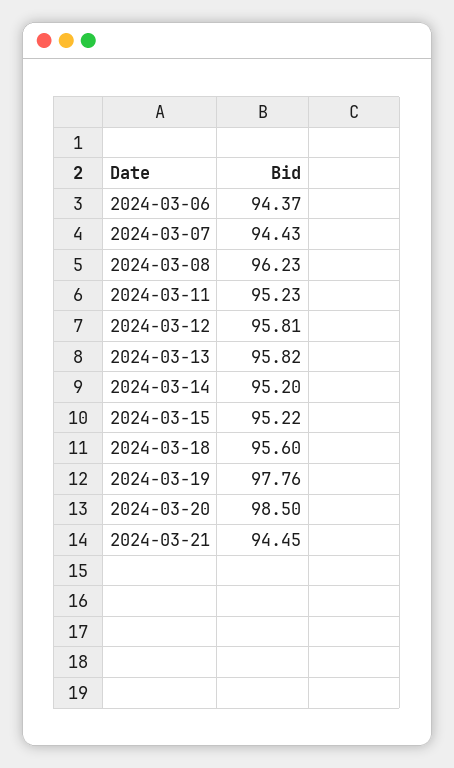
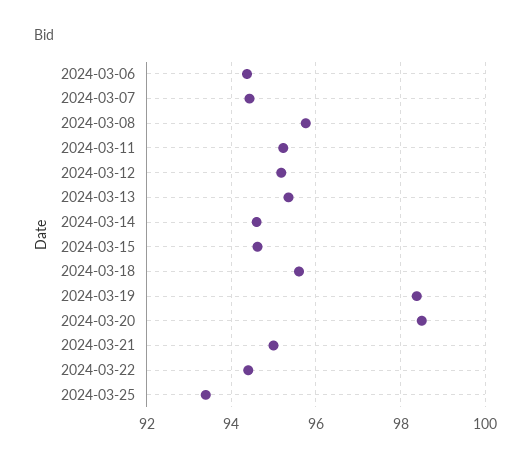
2024-03-08: 96.23 -> 95.8
2024-03-12: 95.81 -> 95.2
2024-03-13: 95.82 -> 95.4
2024-03-14: 95.2 -> 94.6
2024-03-15: 95.22 -> 94.6
2024-03-19: 97.76 -> 98.4
2024-03-21: 94.45 -> 95
2024-03-22: none -> 94.4
2024-03-25: none -> 93.4

